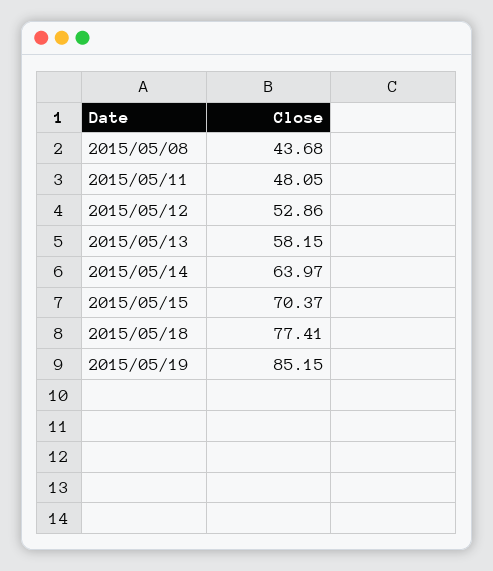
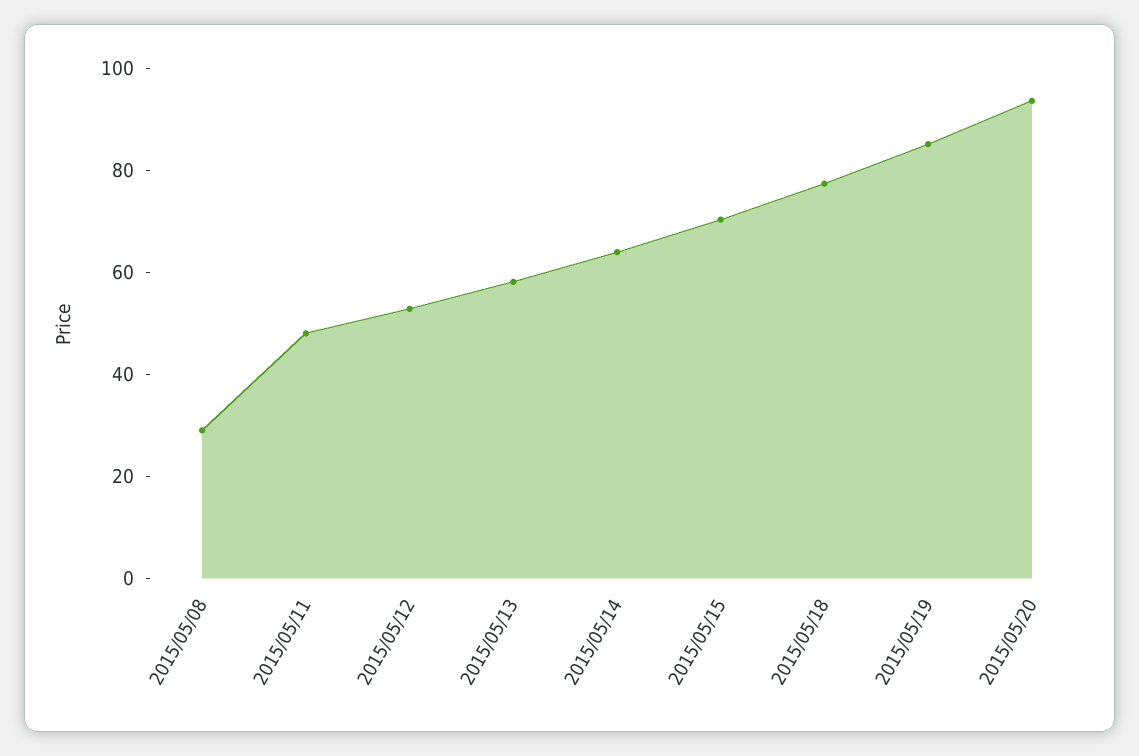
2015/05/08: 43.68 -> 30
2015/05/20: none -> 95

